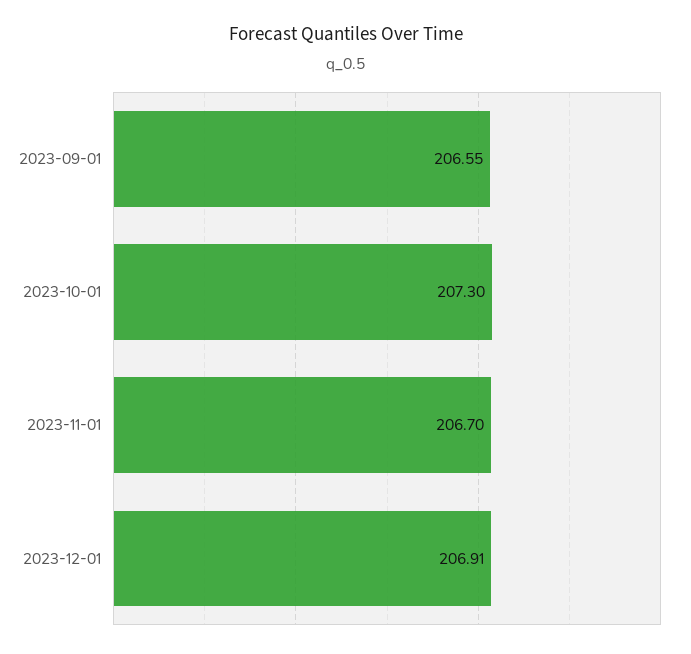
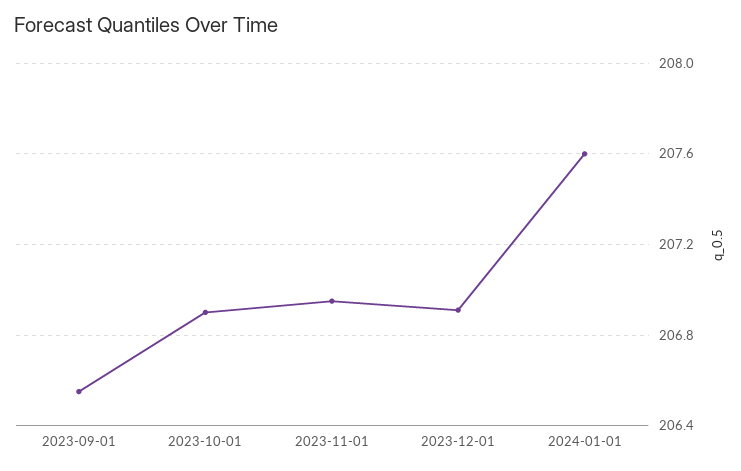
2023-10-01: 207.3 -> 206.9
2023-11-01: 206.7 -> 206.95
2024-01-01: none -> 207.6

